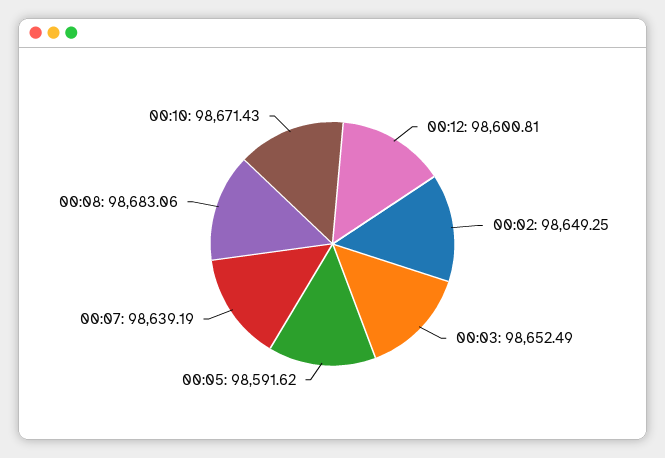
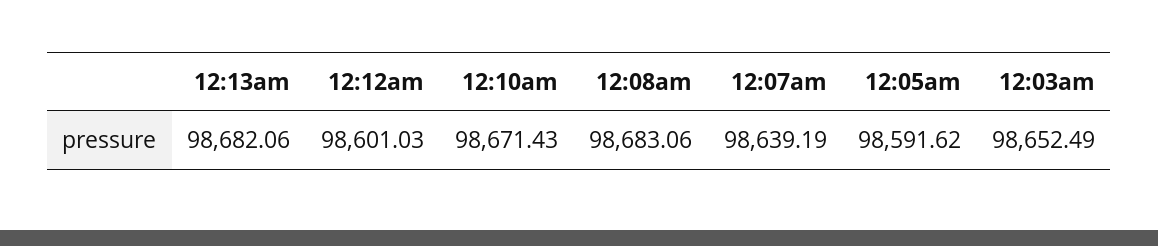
00:12: 98600.81 -> 98601.03
00:02: 98649.25 -> none
12:13am: none -> 98682.06

